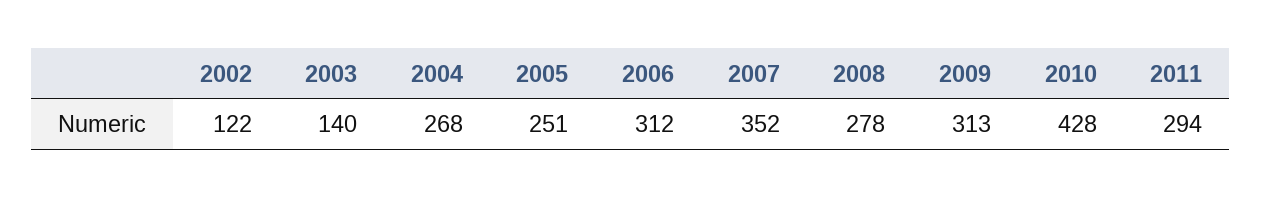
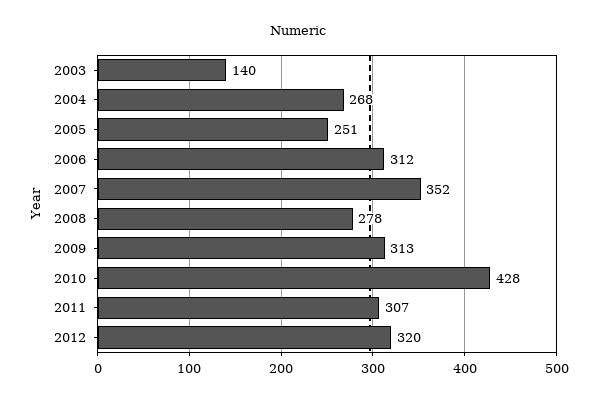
2002: 122 -> none
2011: 294 -> 307
2012: none -> 320

